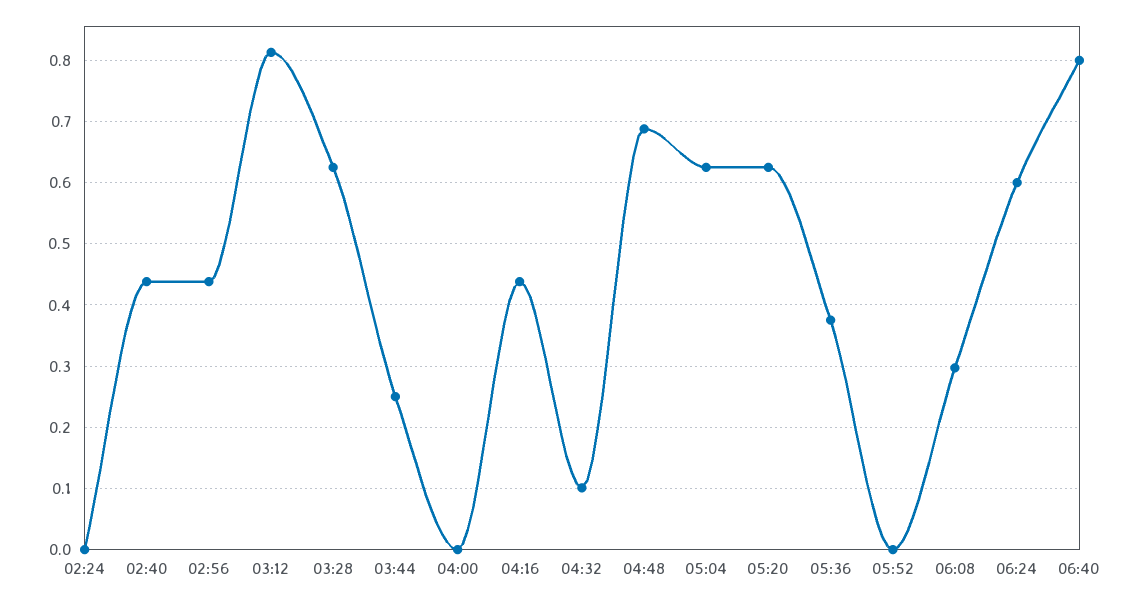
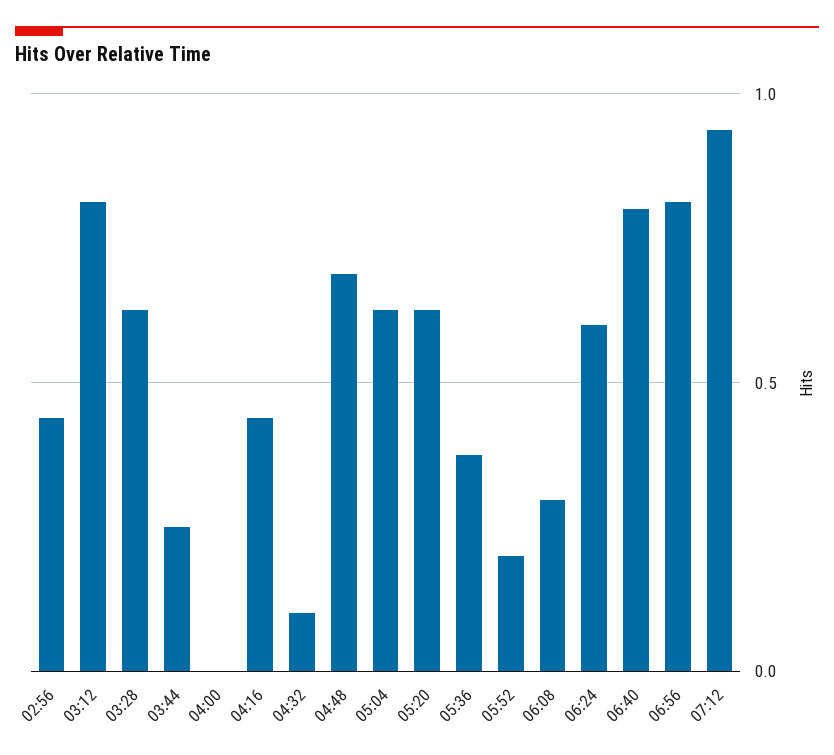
02:24: 0 -> none
02:40: 0.44 -> none
05:52: 0 -> 0.2
06:56: none -> 0.8
07:12: none -> 0.95

